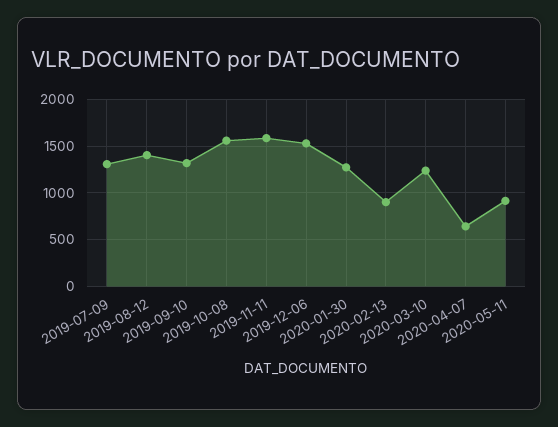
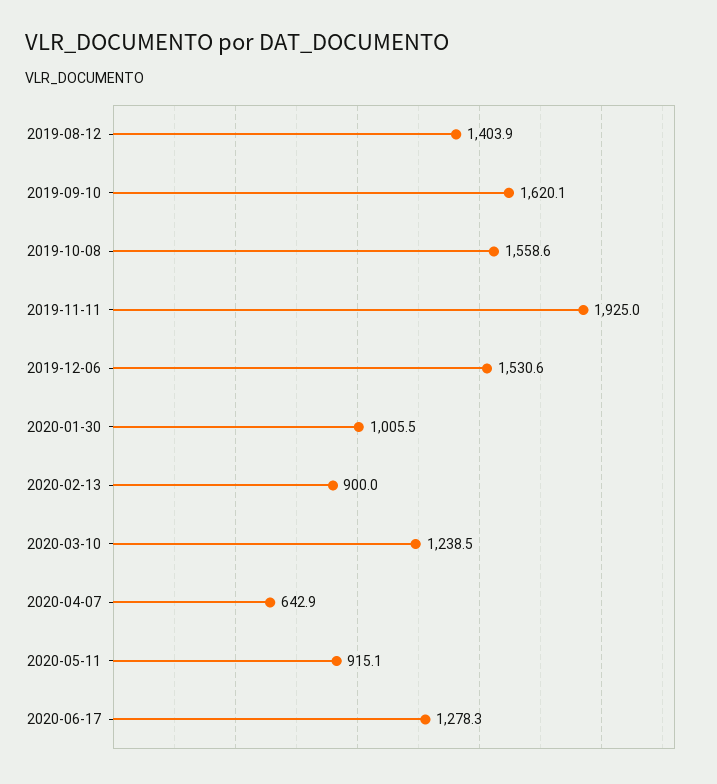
2019-07-09: 1300 -> none
2019-09-10: 1300 -> 1620.1
2019-11-11: 1600 -> 1925
2020-01-30: 1300 -> 1005.5
2020-06-17: none -> 1278.3

